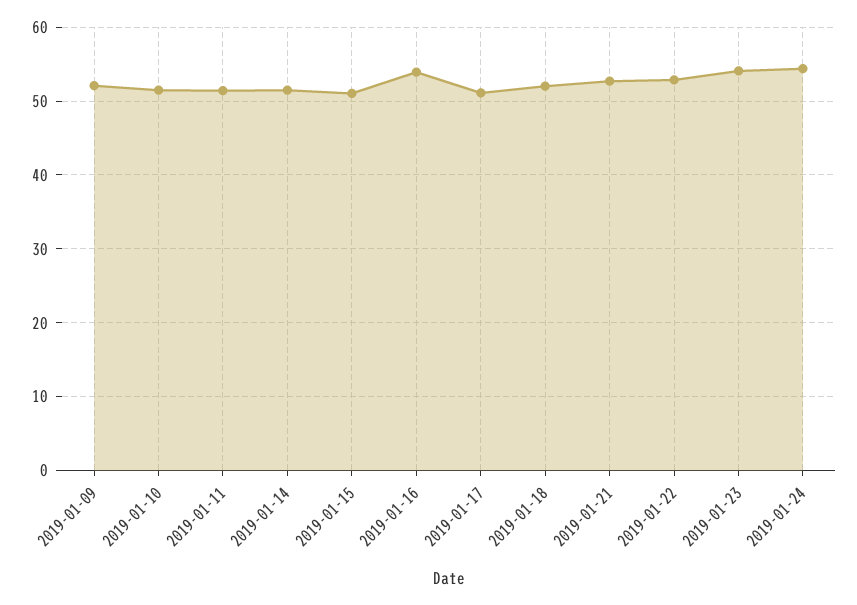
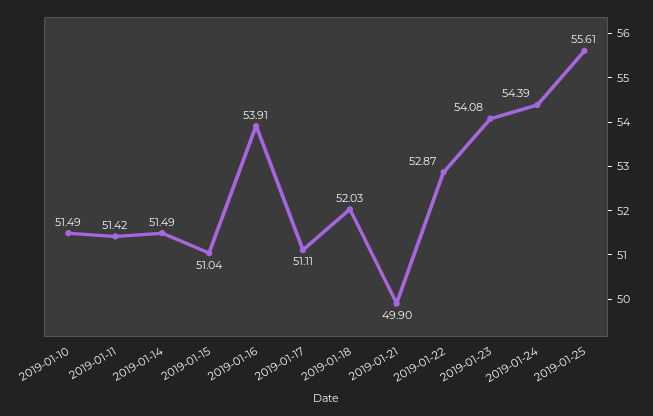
2019-01-09: 52 -> none
2019-01-21: 53 -> 49.9
2019-01-25: none -> 55.61

